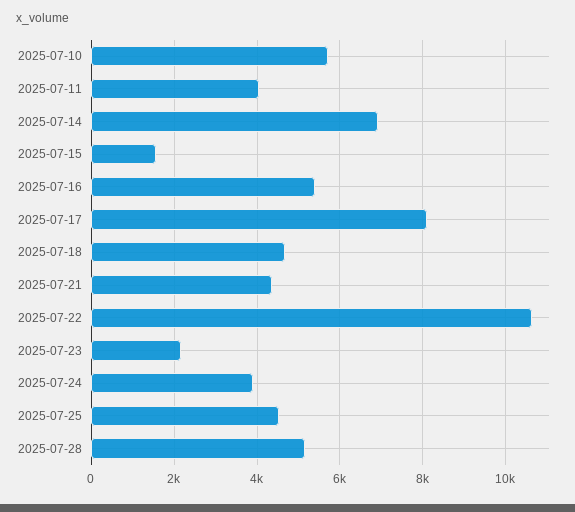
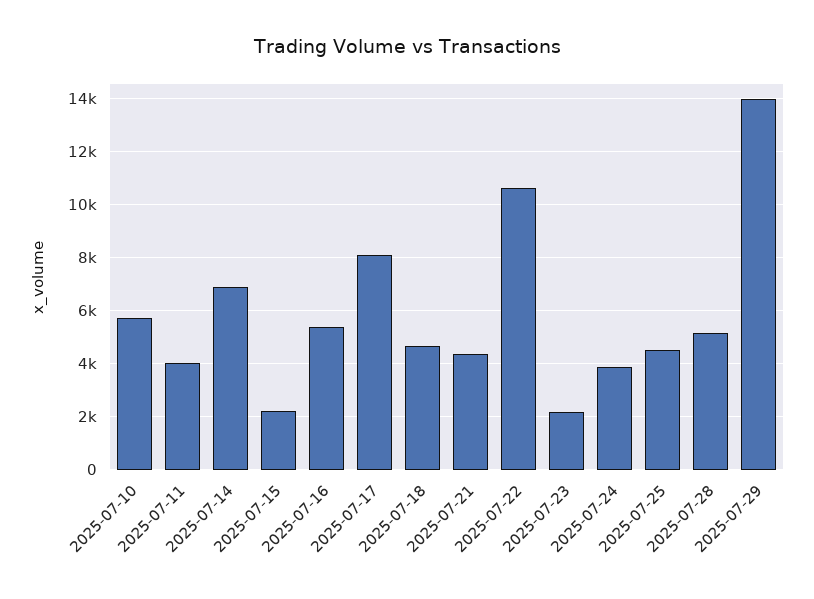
2025-07-15: 1600 -> 2250
2025-07-29: none -> 14000

